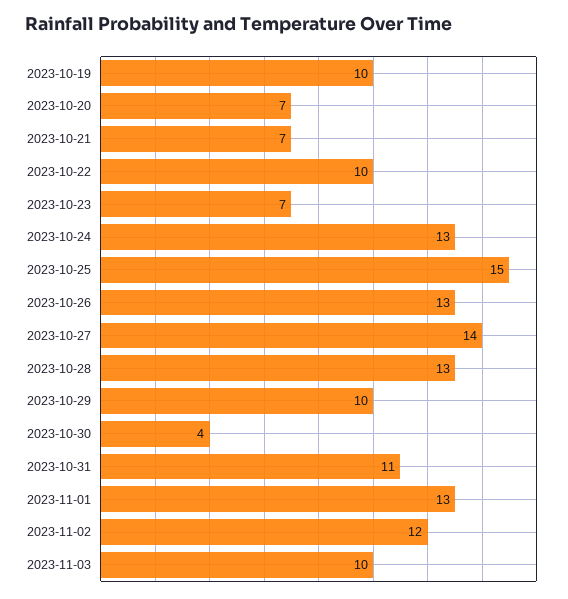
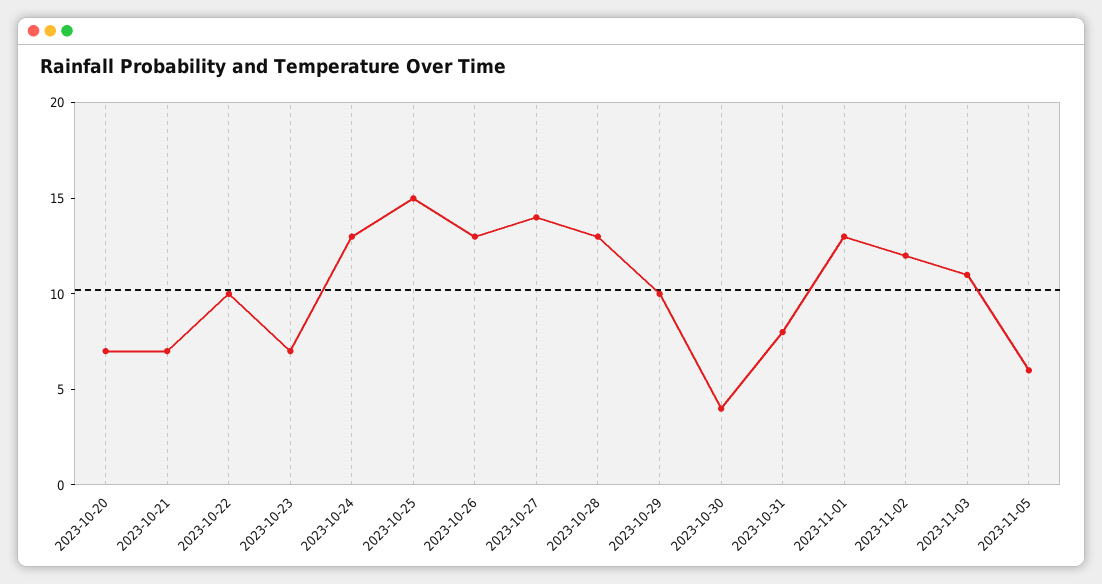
2023-10-19: 10 -> none
2023-10-31: 11 -> 8
2023-11-03: 10 -> 11
2023-11-05: none -> 6

